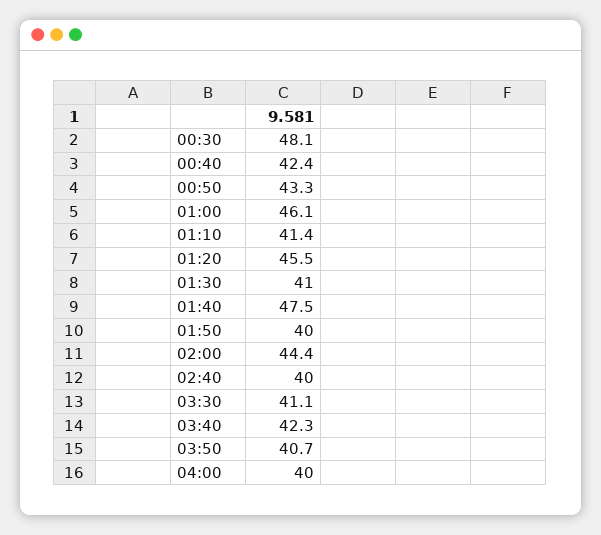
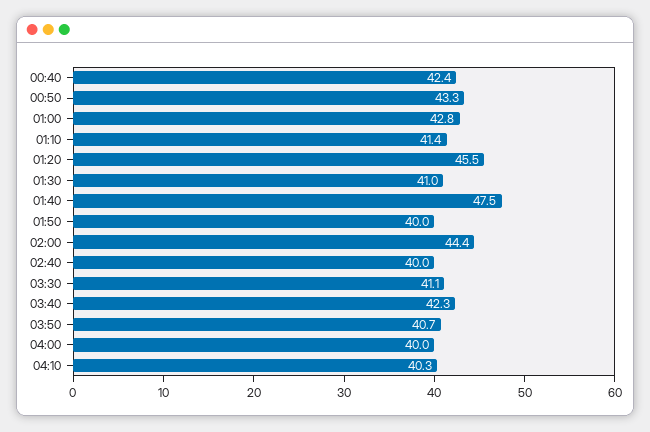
00:30: 48.1 -> none
01:00: 46.1 -> 42.8
04:10: none -> 40.3

